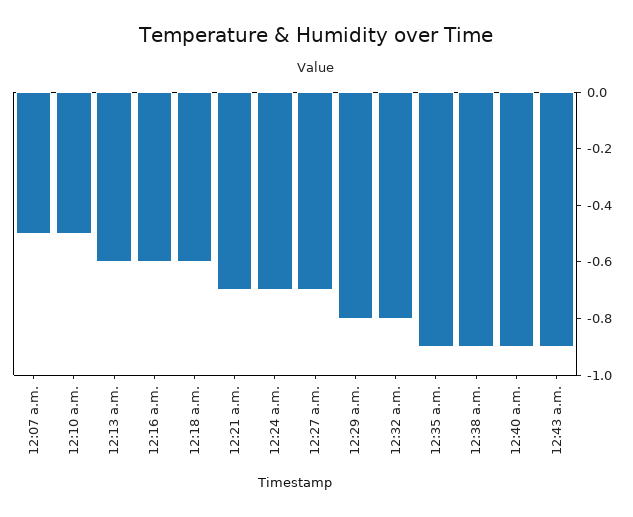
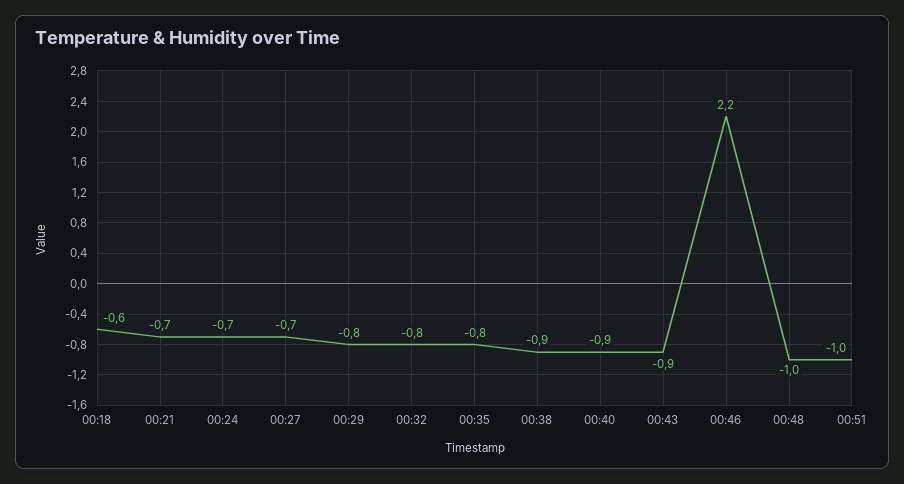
12:07 a.m.: -0.5 -> none
12:10 a.m.: -0.5 -> none
12:13 a.m.: -0.6 -> none
12:16 a.m.: -0.6 -> none
12:35 a.m.: -0.9 -> -0.8
00:46: none -> 2.2
00:48: none -> -1
00:51: none -> -1

